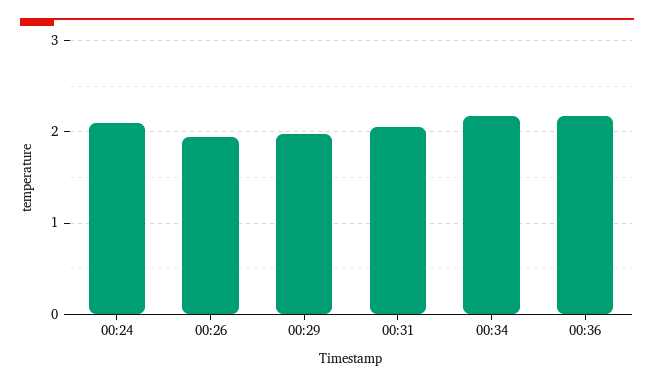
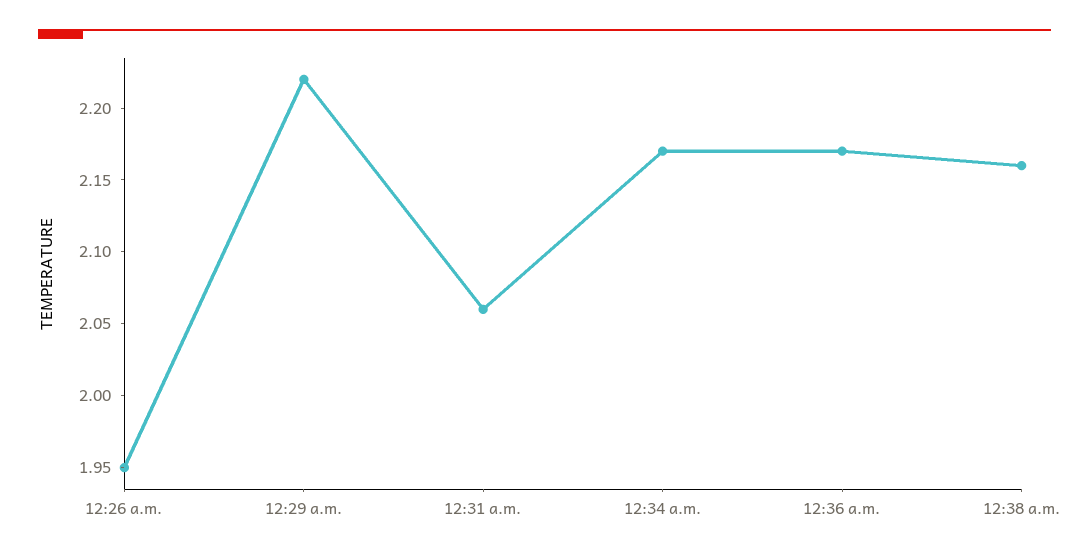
00:24: 2.1 -> none
00:29: 2 -> 2.22
12:38 a.m.: none -> 2.16

